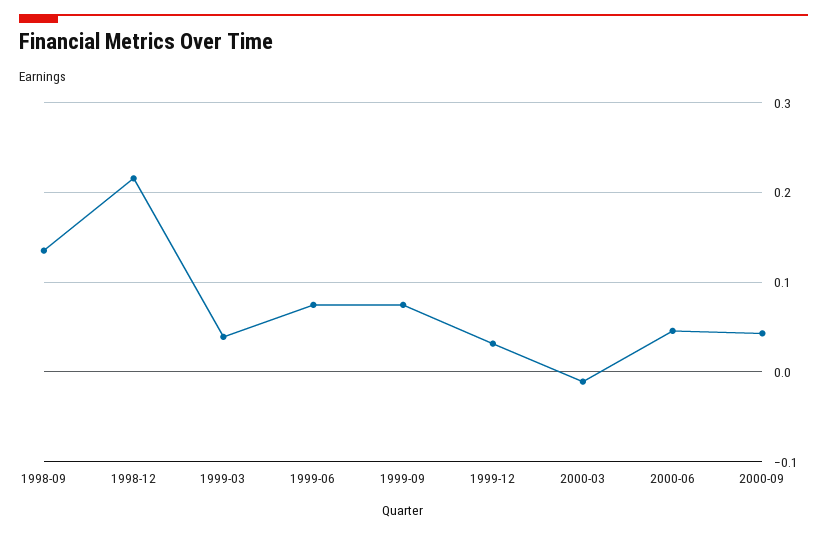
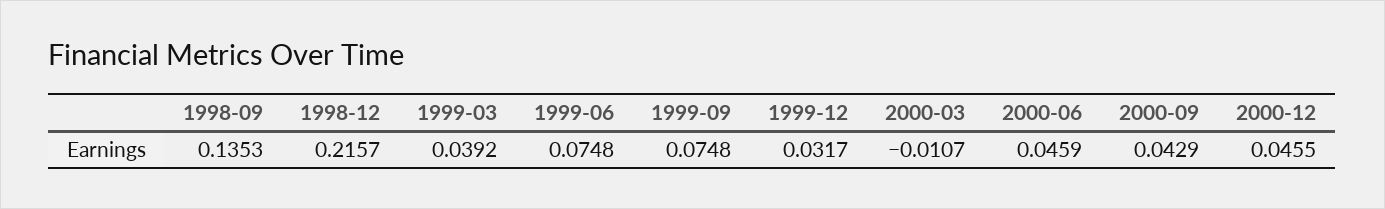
2000-12: none -> 0.0455

